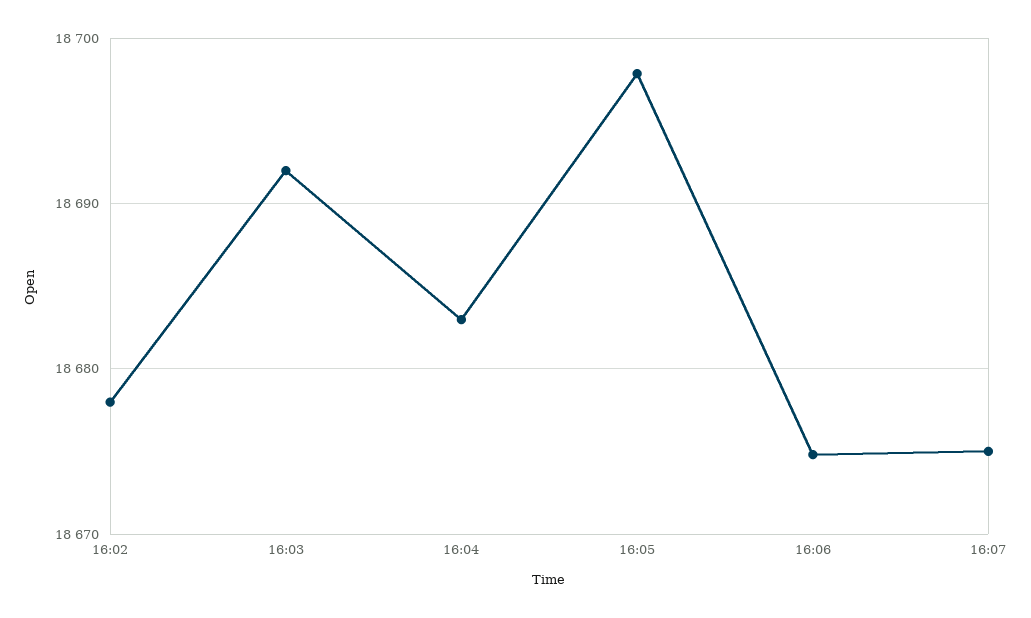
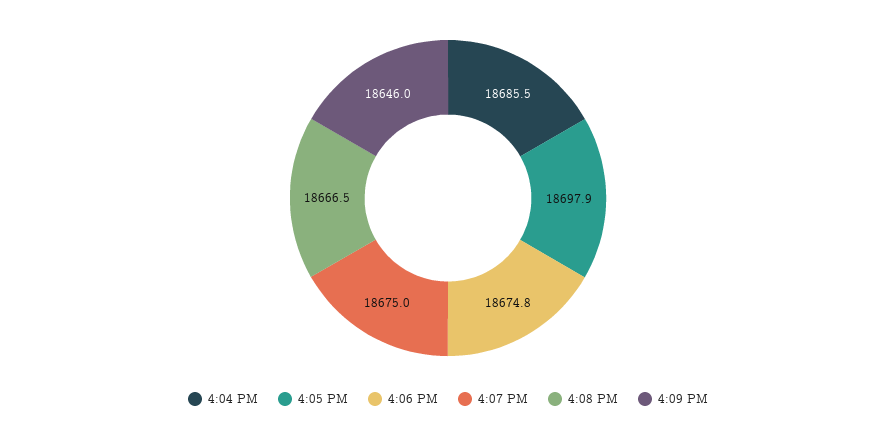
16:02: 18678 -> none
16:03: 18692 -> none
16:04: 18683 -> 18685.5
4:08 PM: none -> 18666.5
4:09 PM: none -> 18646

